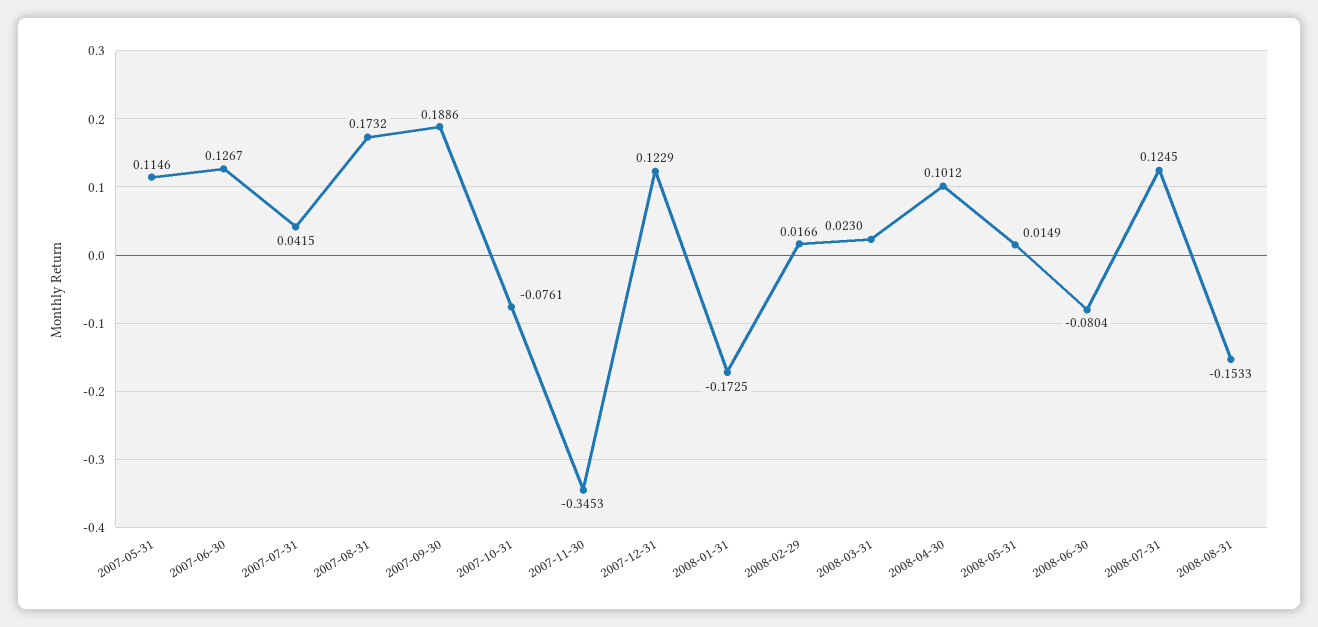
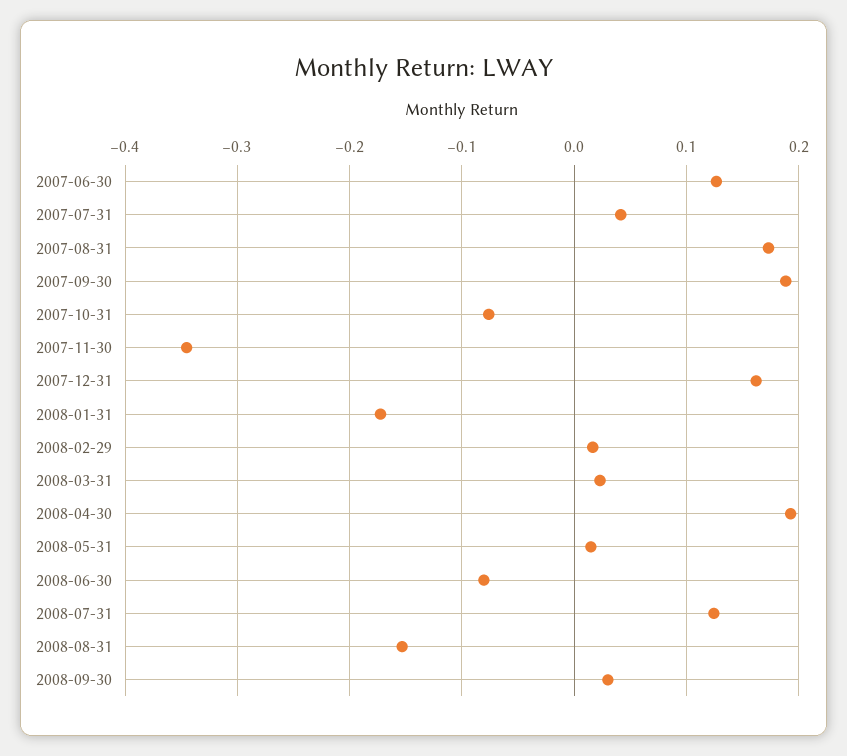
2007-05-31: 0.1146 -> none
2007-12-31: 0.1229 -> 0.16
2008-04-30: 0.1012 -> 0.19
2008-09-30: none -> 0.03

